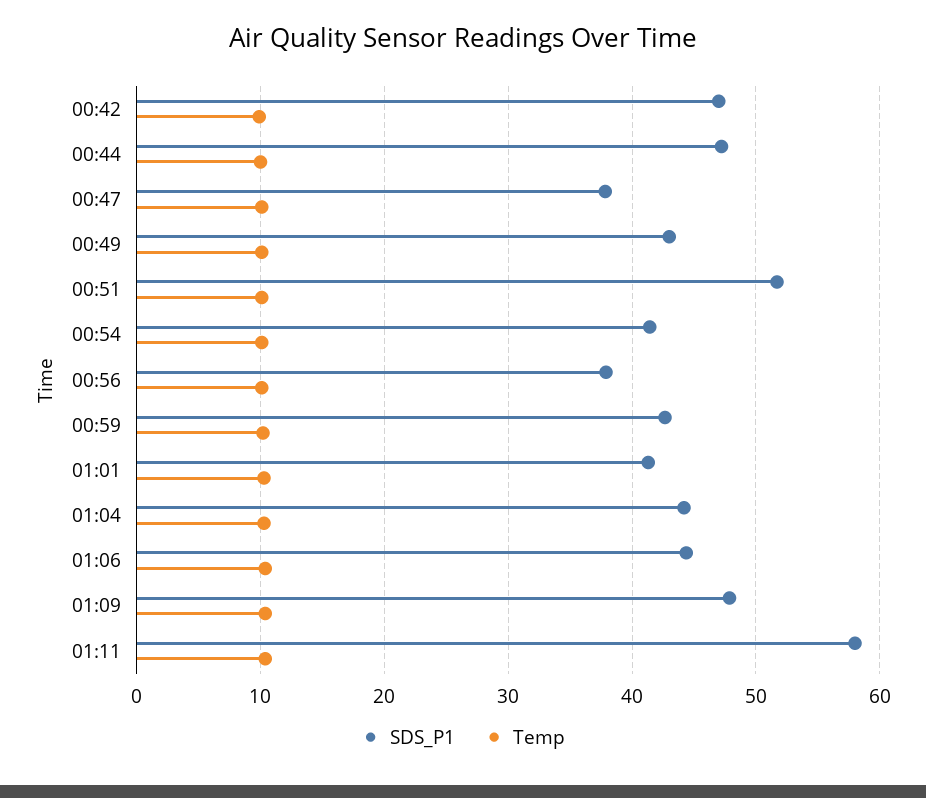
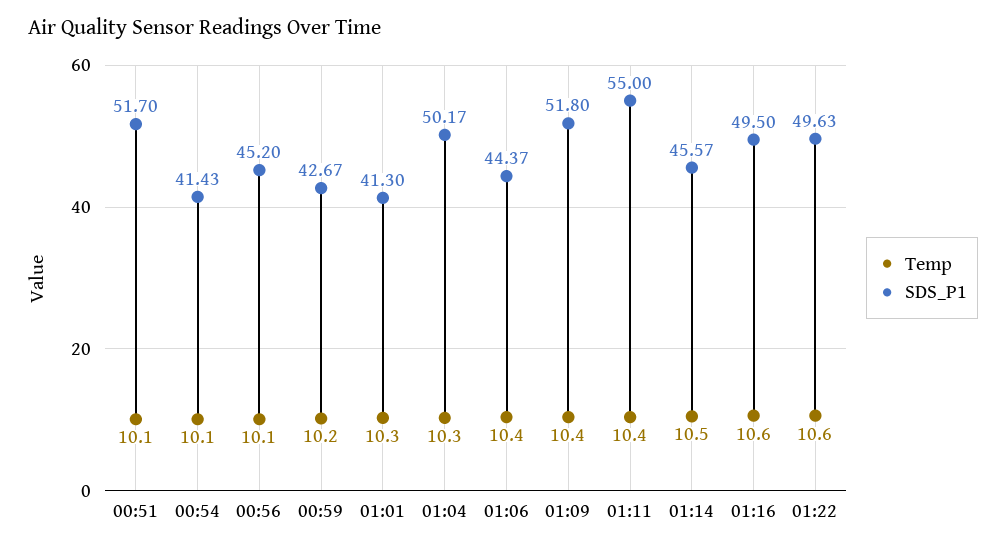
SDS_P1, 00:42: 47 -> none
Temp, 00:42: 10 -> none
SDS_P1, 00:44: 47 -> none
Temp, 00:44: 10 -> none
SDS_P1, 00:47: 38 -> none
Temp, 00:47: 10 -> none
SDS_P1, 00:49: 43 -> none
Temp, 00:49: 10 -> none
SDS_P1, 00:56: 38 -> 45.2
SDS_P1, 01:04: 44 -> 50.17
SDS_P1, 01:09: 48 -> 51.8
SDS_P1, 01:11: 58 -> 55
Temp, 01:14: none -> 10.5
SDS_P1, 01:14: none -> 45.57
Temp, 01:16: none -> 10.6
SDS_P1, 01:16: none -> 49.5
Temp, 01:22: none -> 10.6
SDS_P1, 01:22: none -> 49.63

